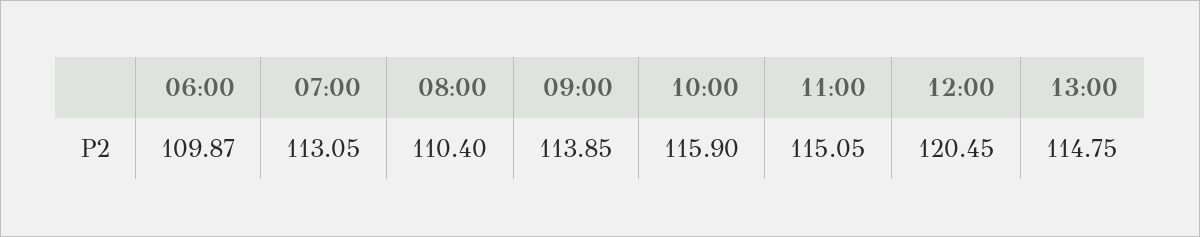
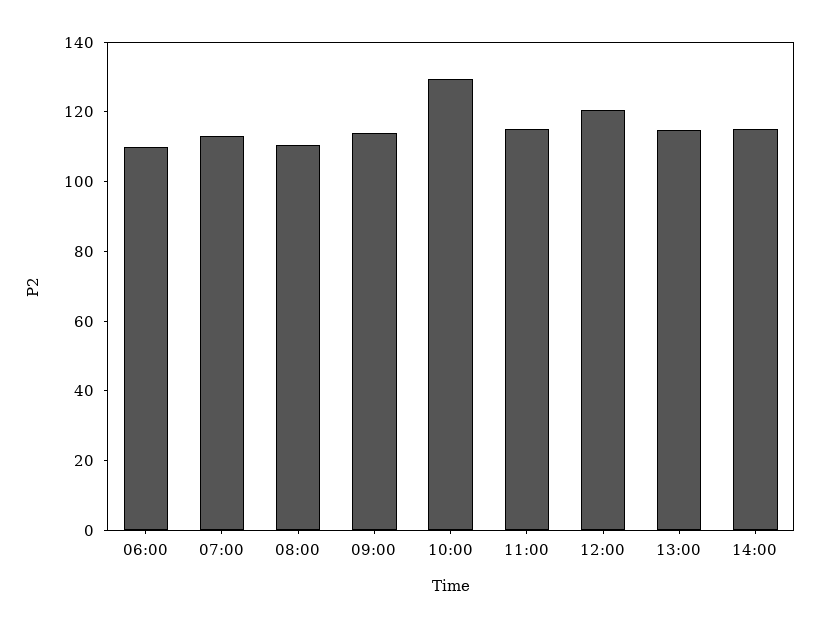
10:00: 115.9 -> 130
14:00: none -> 115

